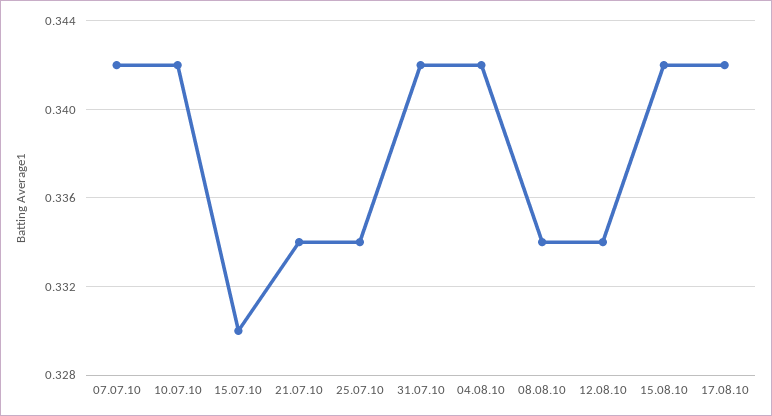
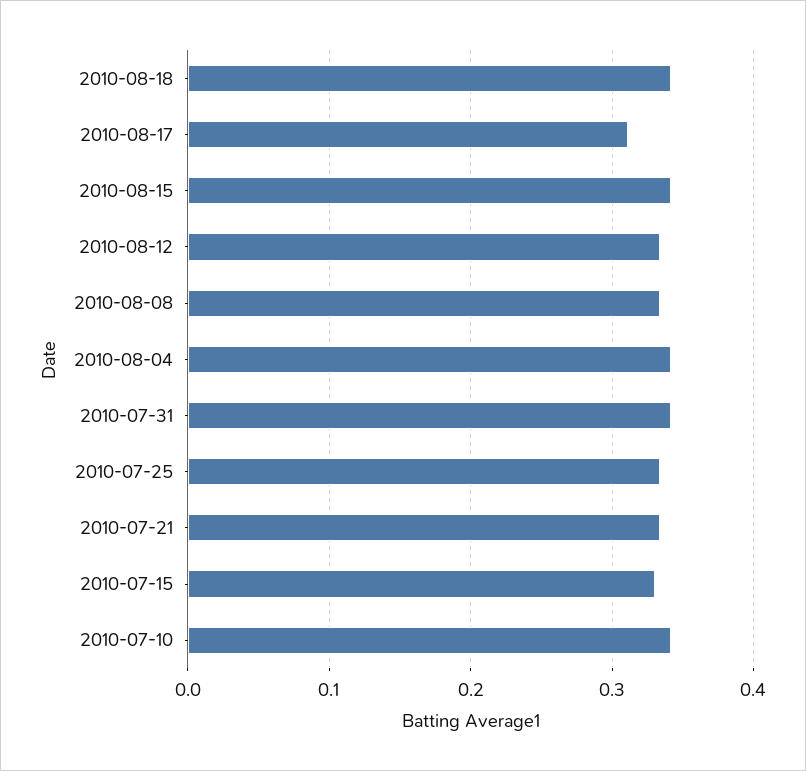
07.07.10: 0.342 -> none
17.08.10: 0.342 -> 0.31
2010-08-18: none -> 0.34

